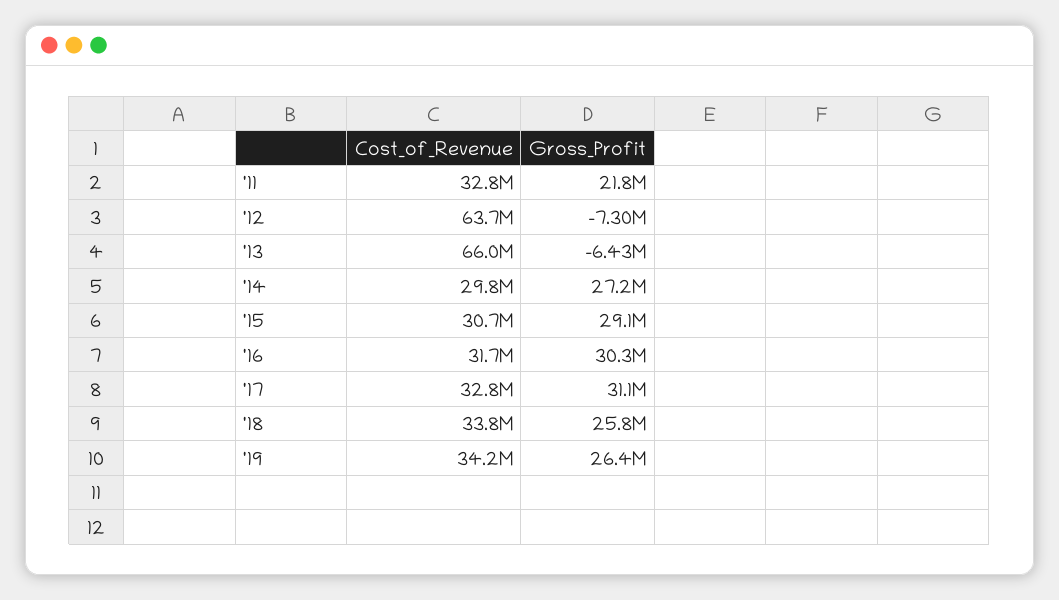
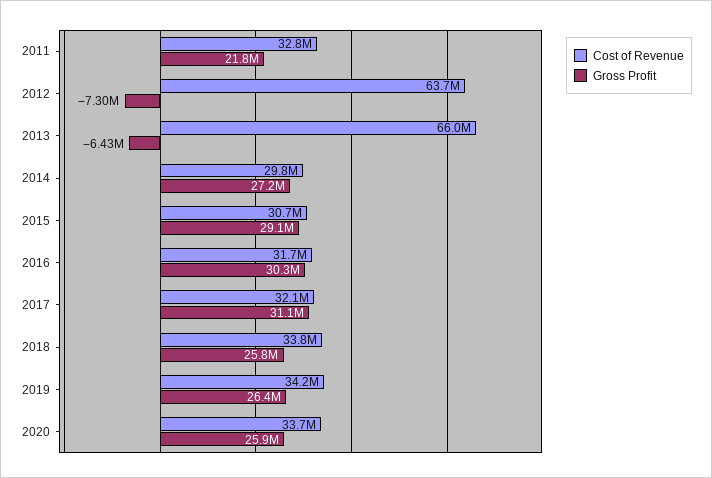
Cost_of_Revenue, '17: 32800000 -> 32100000
Cost_of_Revenue, 2020: none -> 33700000
Gross_Profit, 2020: none -> 25900000

